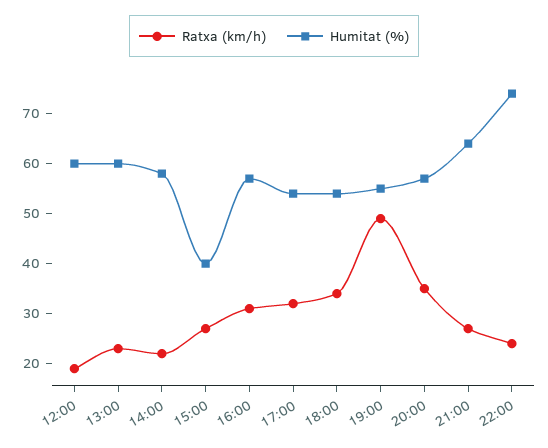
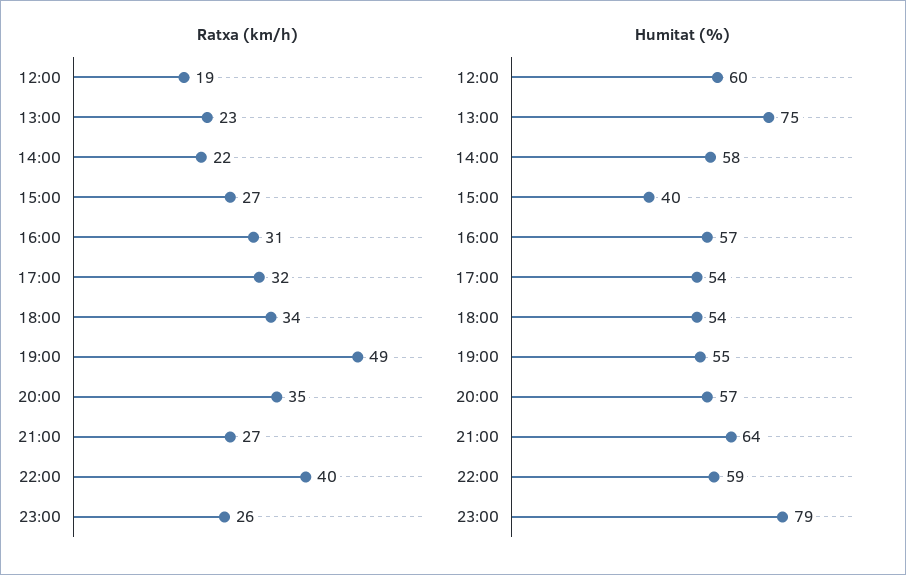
Humitat (%), 13:00: 60 -> 75
Ratxa (km/h), 22:00: 25 -> 40
Humitat (%), 22:00: 75 -> 59
Ratxa (km/h), 23:00: none -> 26
Humitat (%), 23:00: none -> 79

